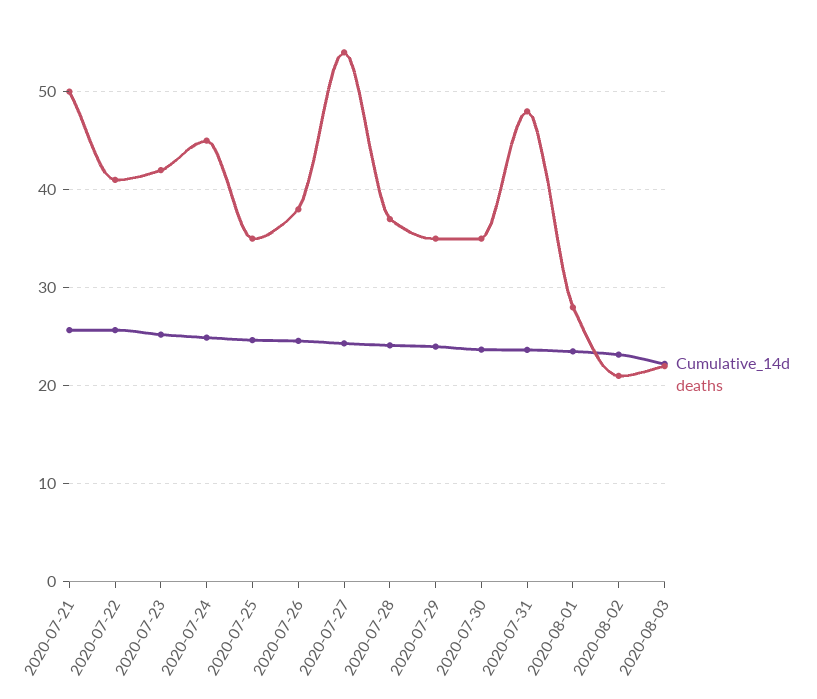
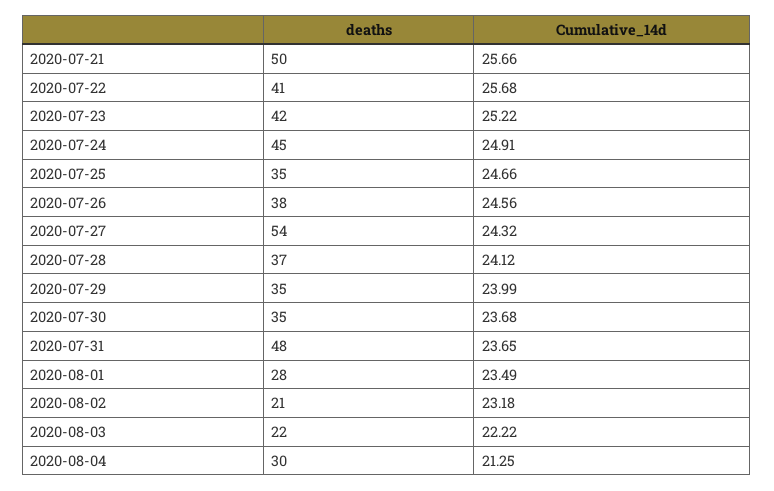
deaths, 2020-08-04: none -> 30
Cumulative_14d, 2020-08-04: none -> 21.25

